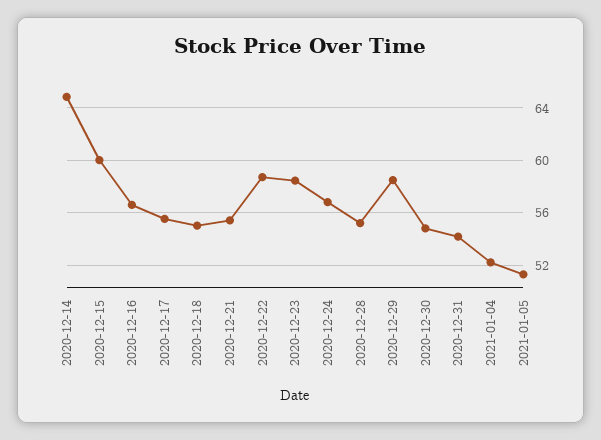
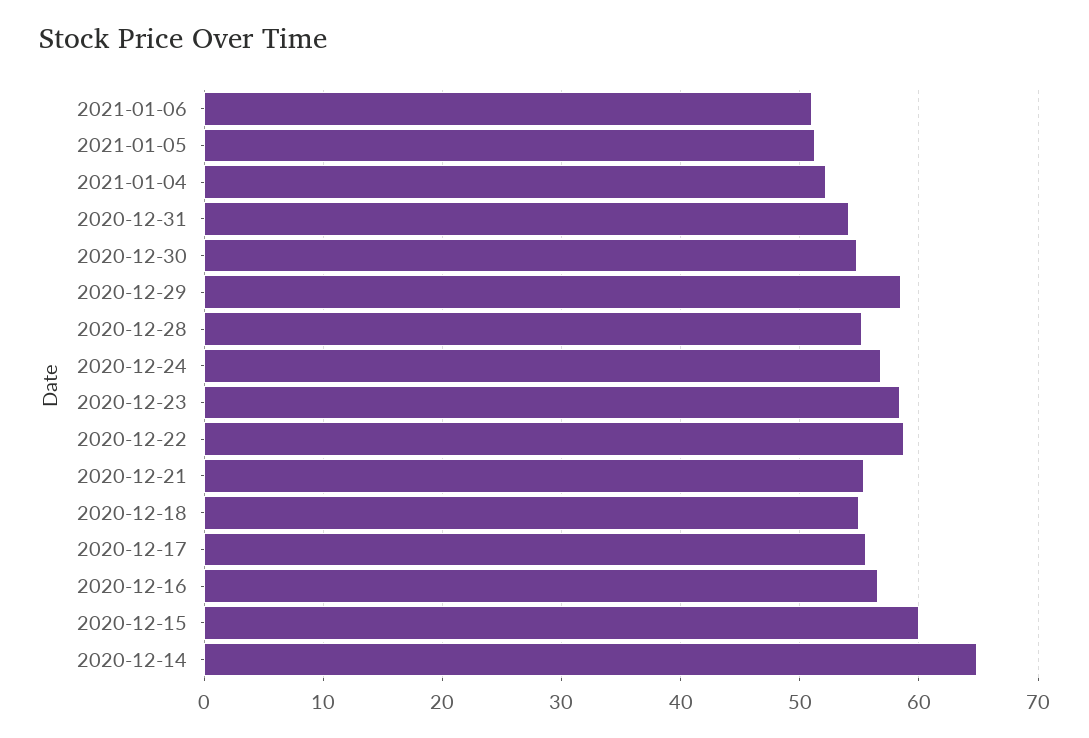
2021-01-06: none -> 51

